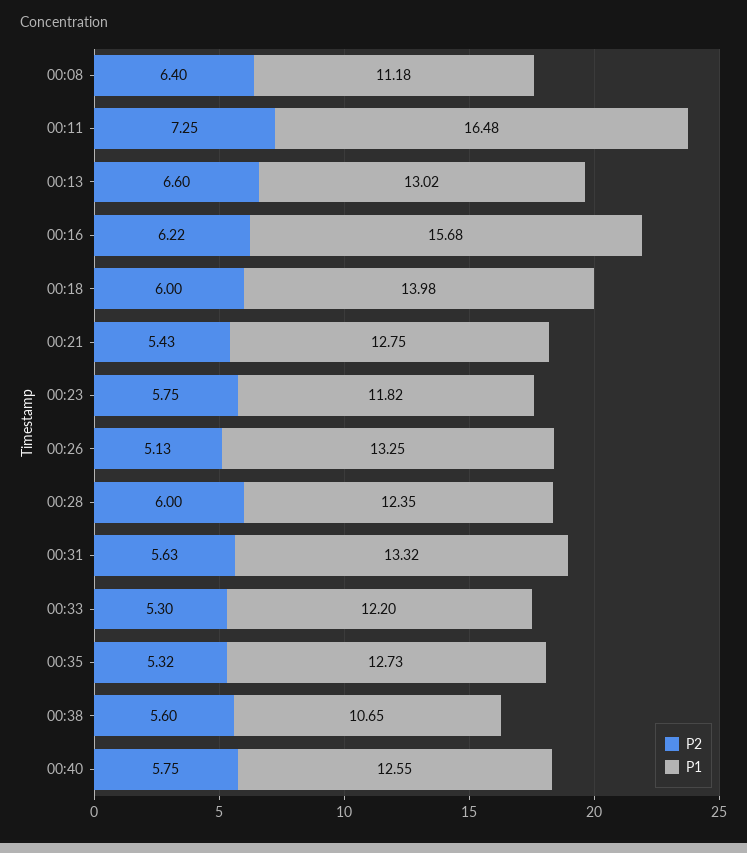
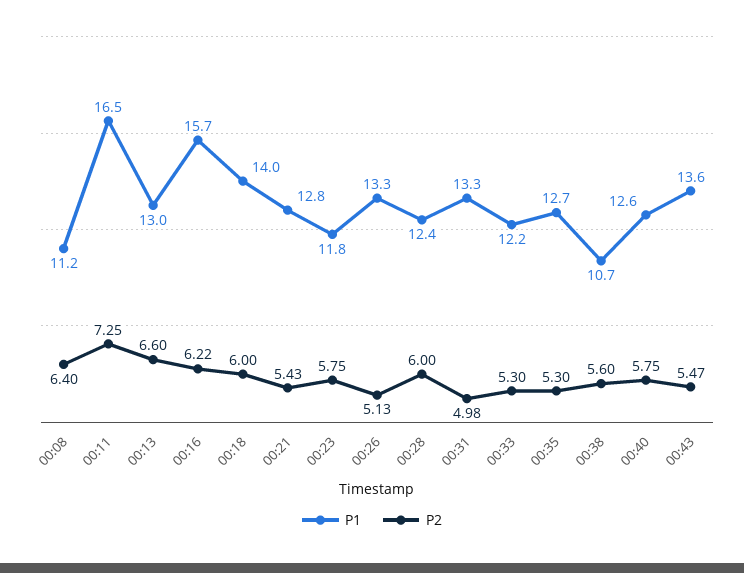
P2, 00:31: 5.63 -> 4.98
P2, 00:35: 5.32 -> 5.3
P1, 00:43: none -> 13.6
P2, 00:43: none -> 5.47

